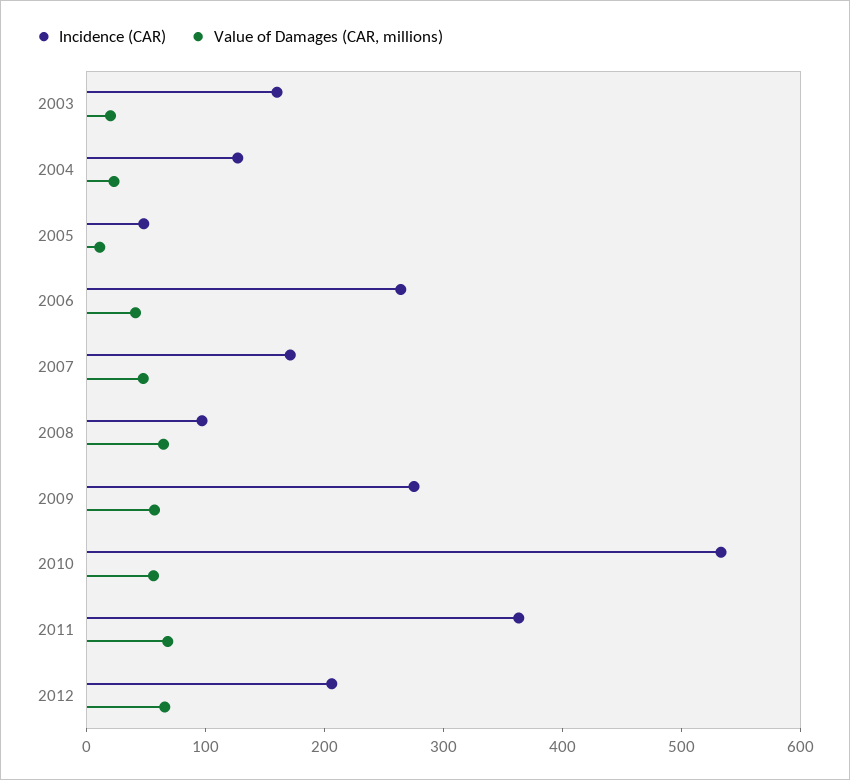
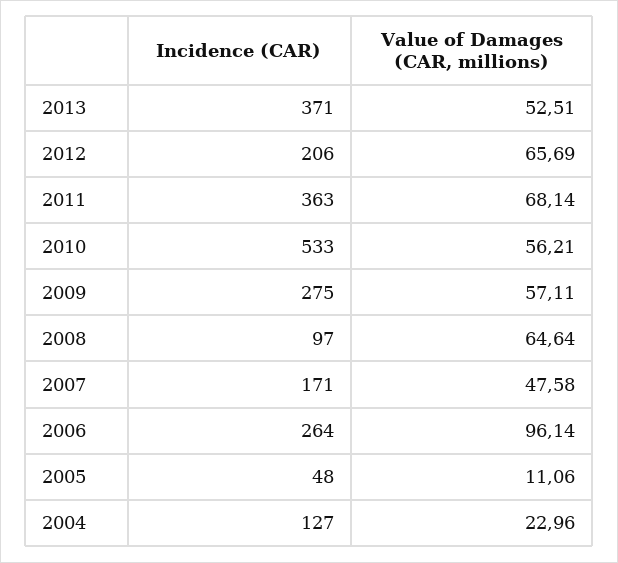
Incidence (CAR), 2003: 160 -> none
Value of Damages (CAR, millions), 2003: 20 -> none
Value of Damages (CAR, millions), 2006: 40 -> 96.14
Incidence (CAR), 2013: none -> 371
Value of Damages (CAR, millions), 2013: none -> 52.51

